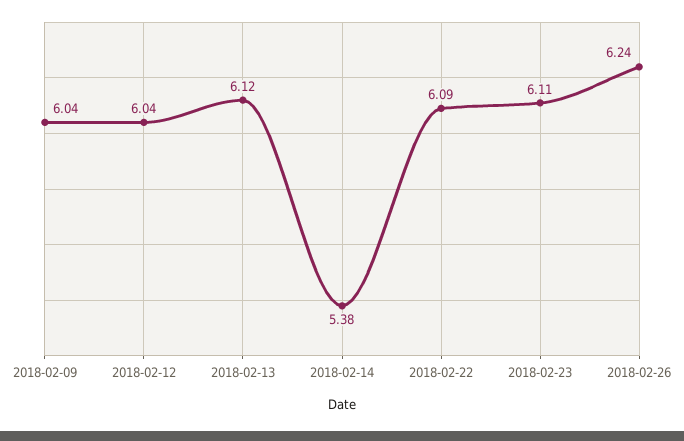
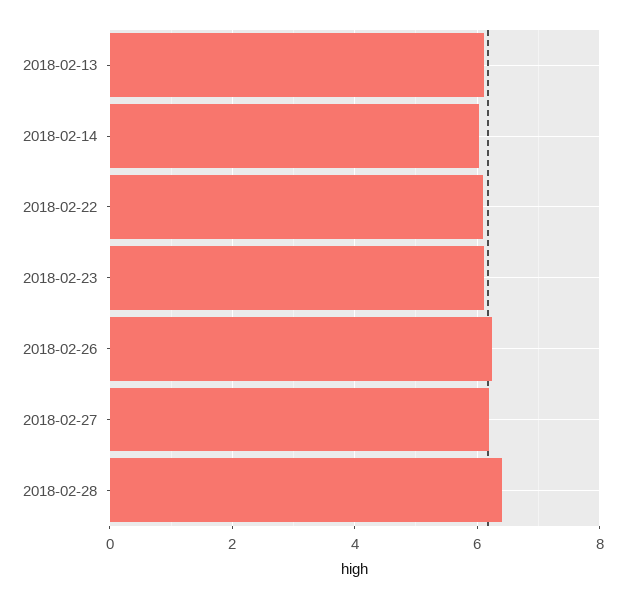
2018-02-09: 6.04 -> none
2018-02-12: 6.04 -> none
2018-02-14: 5.38 -> 6
2018-02-27: none -> 6.2
2018-02-28: none -> 6.4

